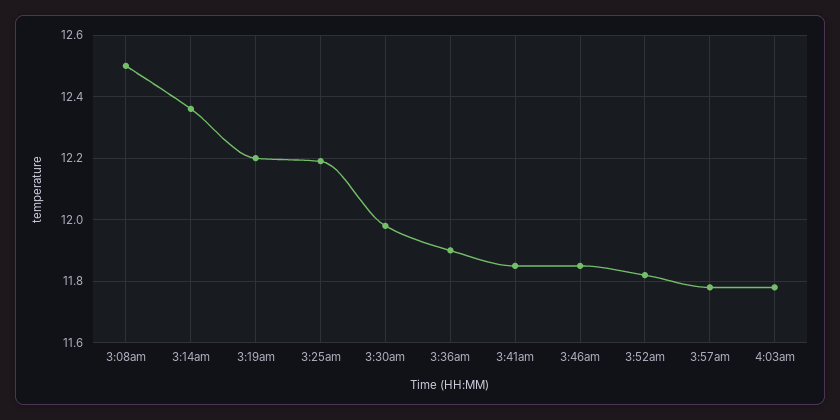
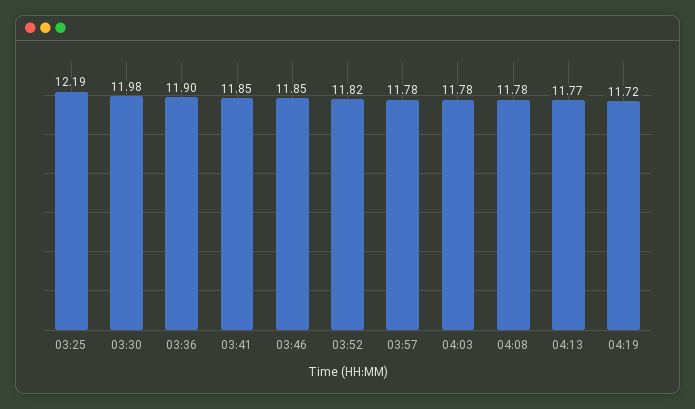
3:08am: 12.5 -> none
3:14am: 12.35 -> none
3:19am: 12.2 -> none
04:08: none -> 11.78
04:13: none -> 11.77
04:19: none -> 11.72

